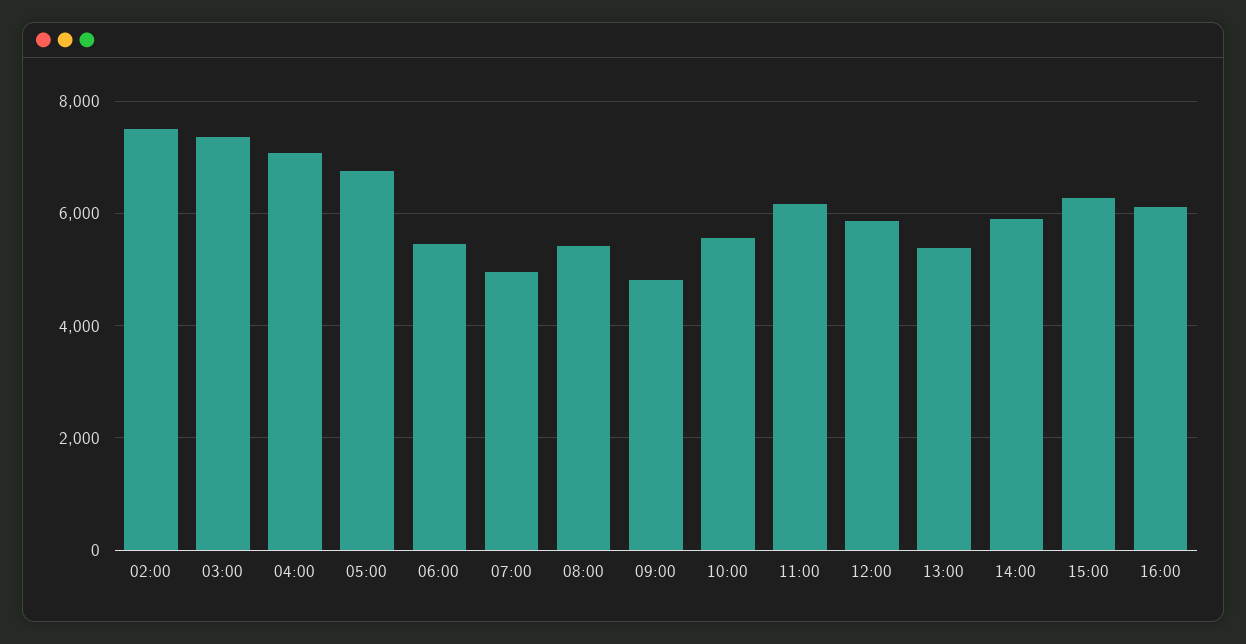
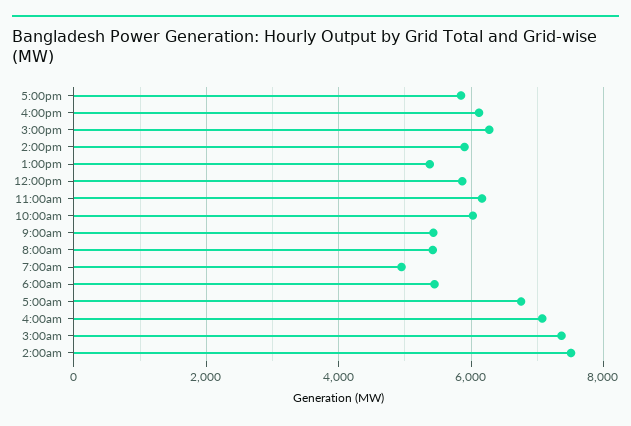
09:00: 4800 -> 5400
10:00: 5600 -> 6000
5:00pm: none -> 5800

